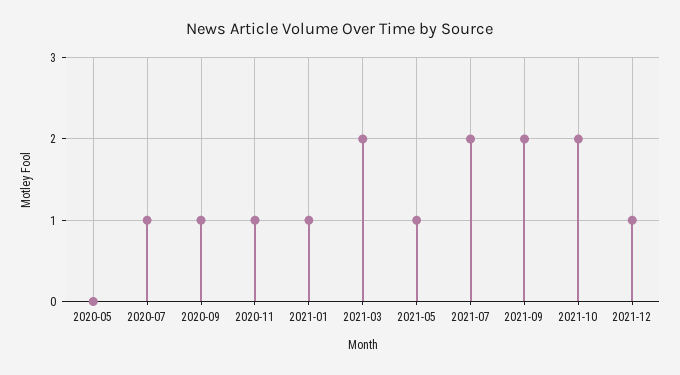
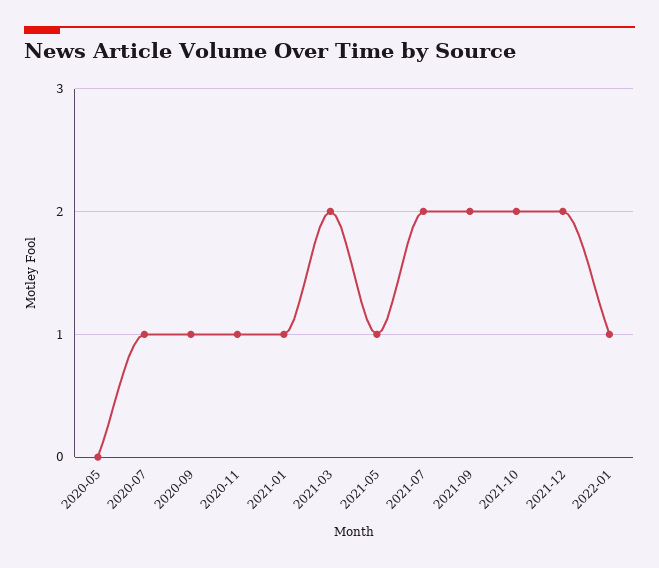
2021-12: 1 -> 2
2022-01: none -> 1

